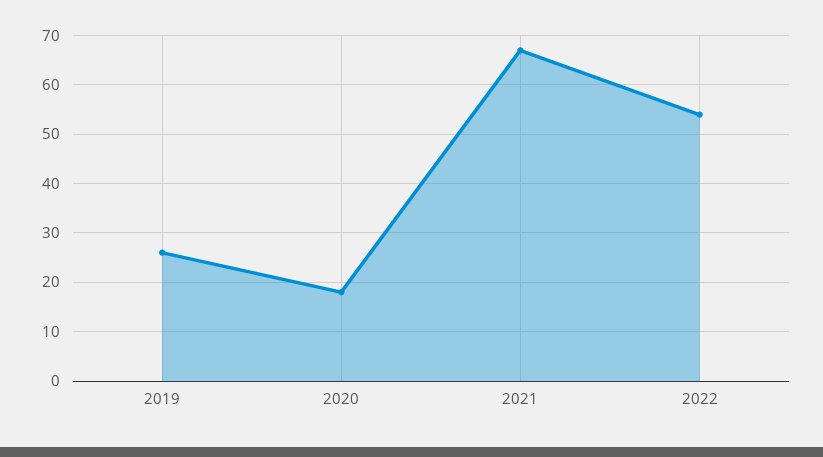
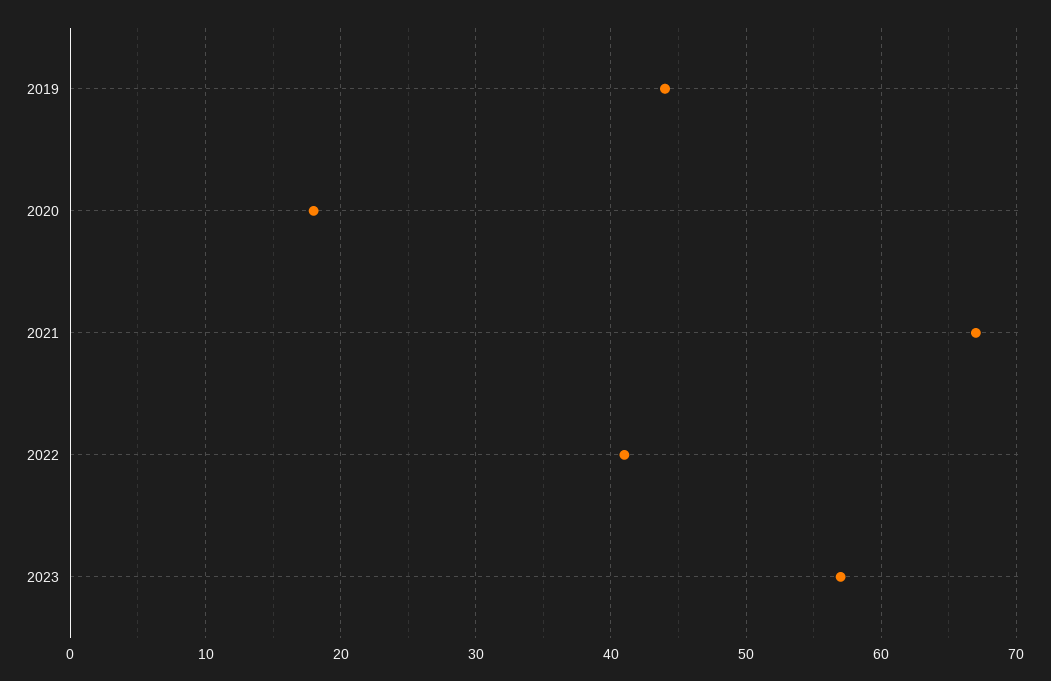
2019: 25 -> 44
2022: 55 -> 41
2023: none -> 57

